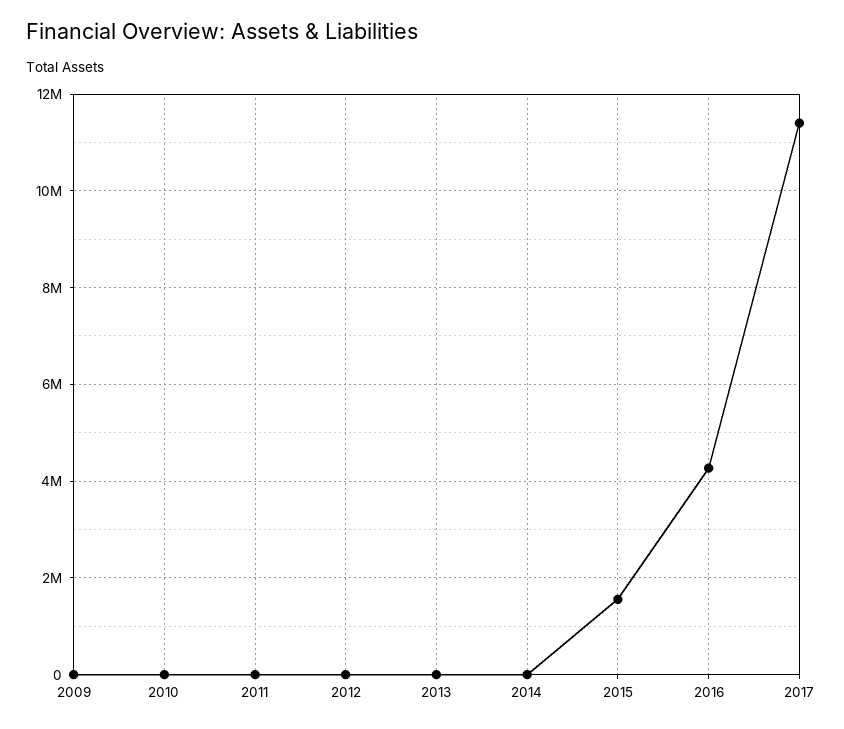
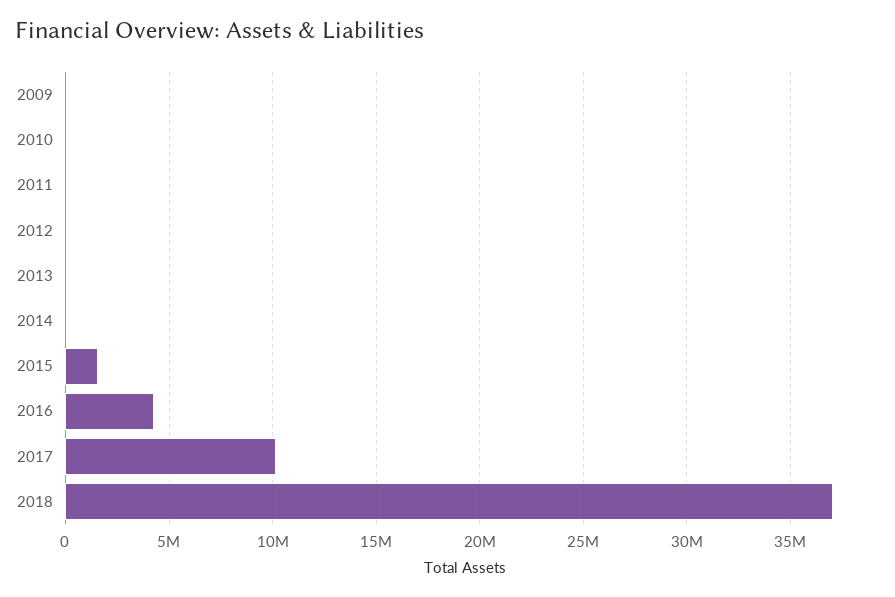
2017: 11400000 -> 10000000
2018: none -> 37000000

